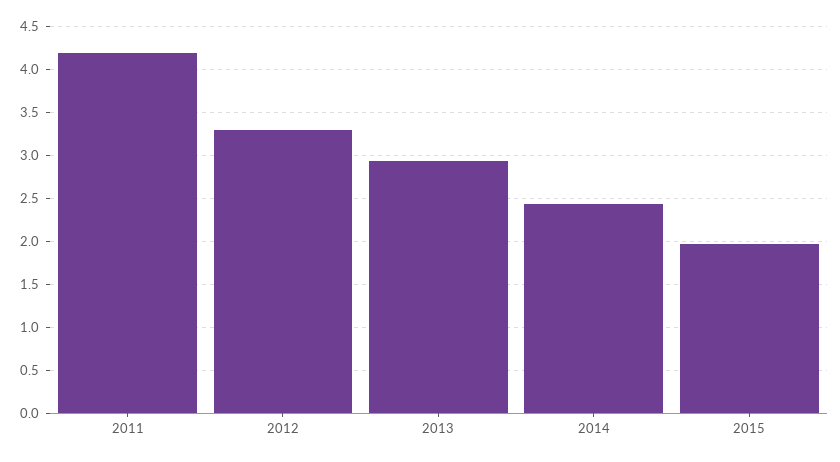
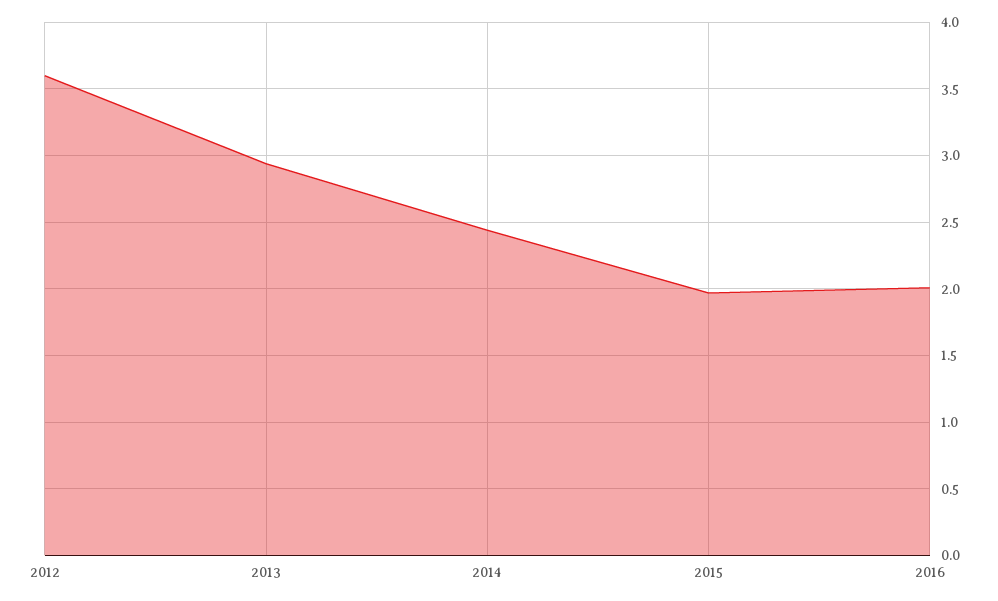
2011: 4.2 -> none
2012: 3.3 -> 3.6
2016: none -> 2

